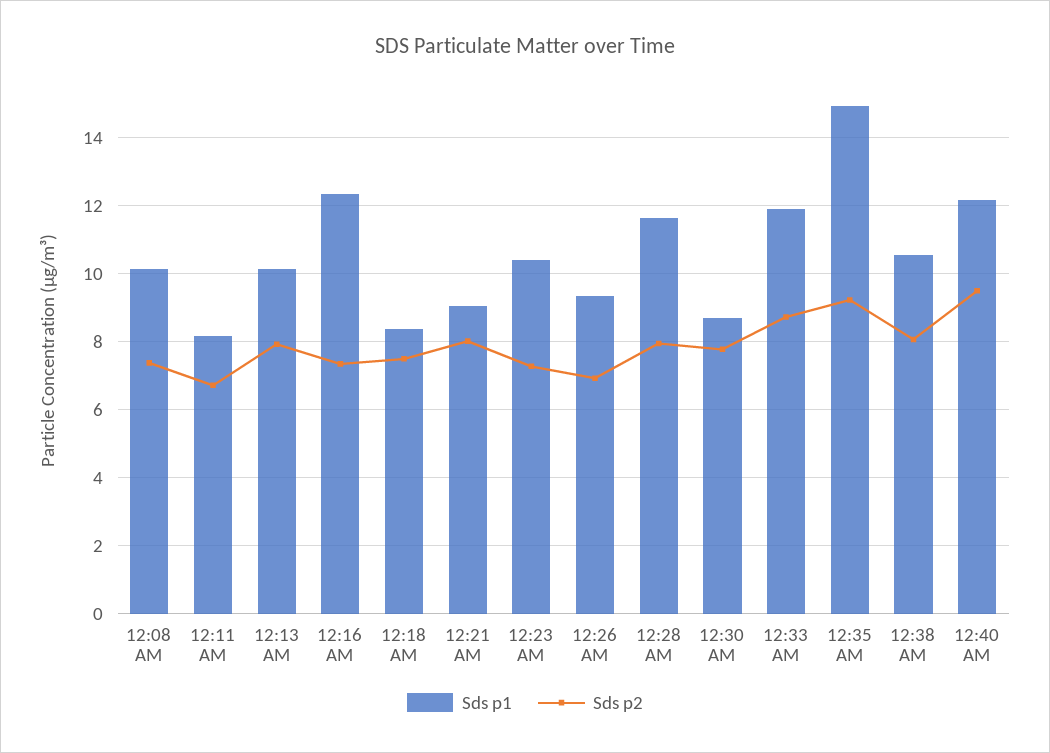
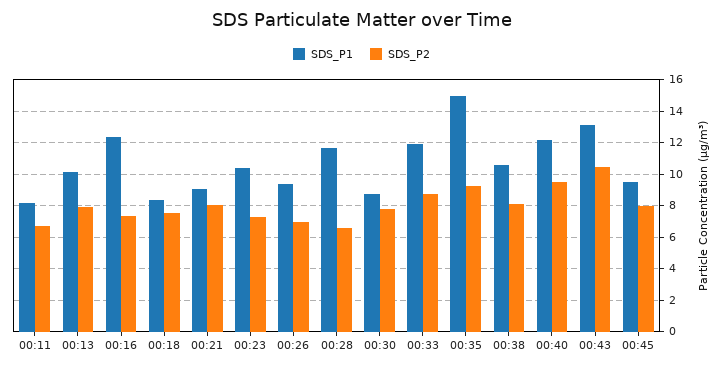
Sds p1, 12:08 AM: 10.2 -> none
Sds p2, 12:08 AM: 7.4 -> none
Sds p2, 12:28 AM: 8 -> 6.5
Sds p1, 00:43: none -> 13
Sds p2, 00:43: none -> 10.5
Sds p1, 00:45: none -> 9.5
Sds p2, 00:45: none -> 8

